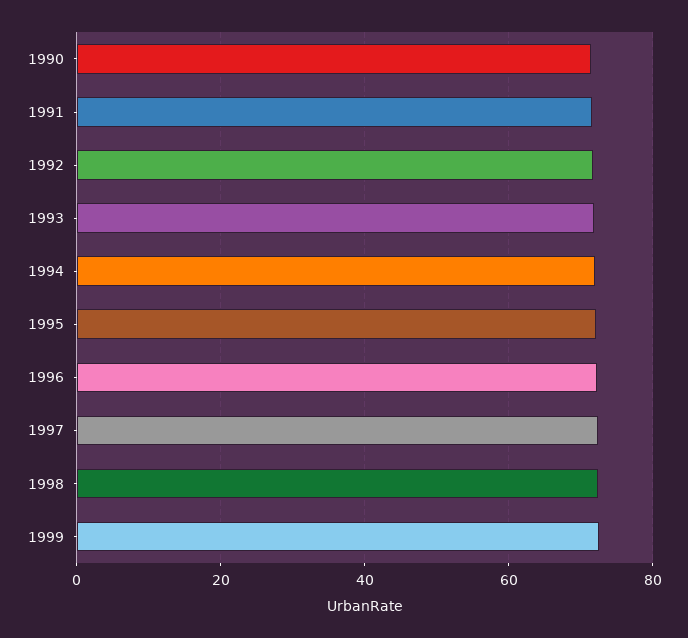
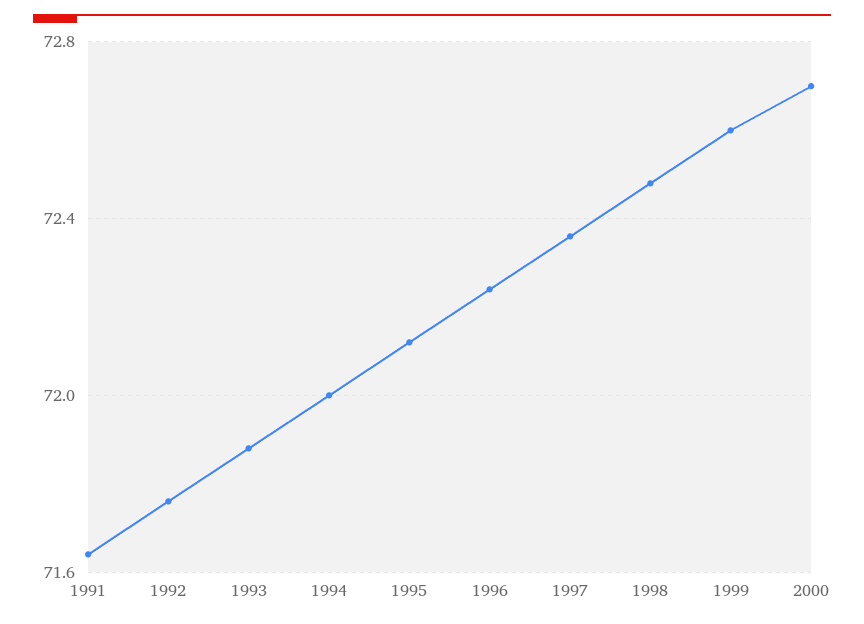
1990: 72 -> none
2000: none -> 72.7

